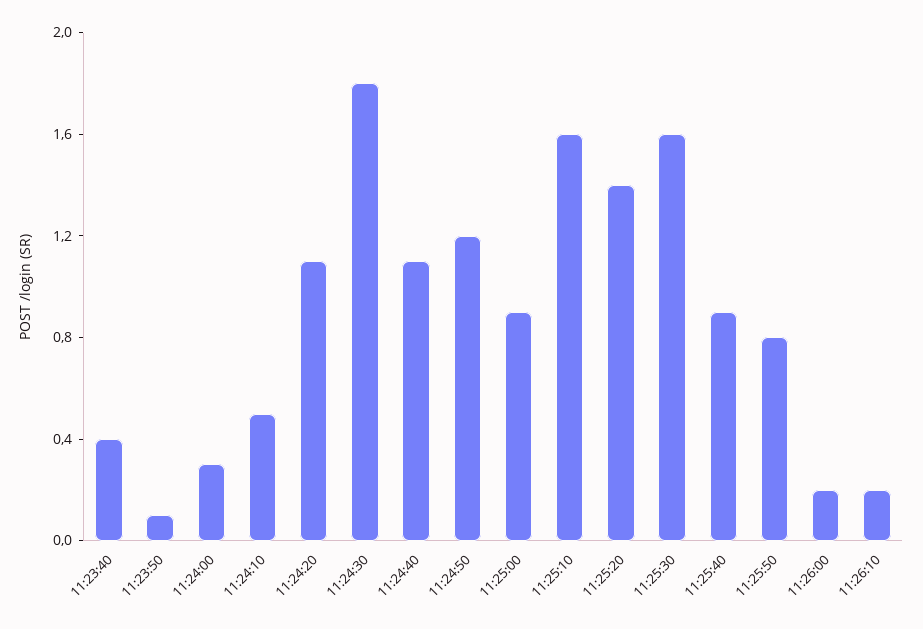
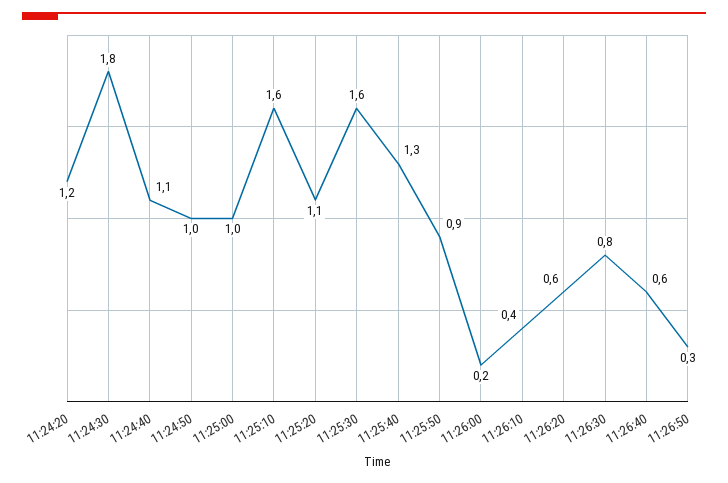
11:23:40: 0.4 -> none
11:23:50: 0.1 -> none
11:24:00: 0.3 -> none
11:24:10: 0.5 -> none
11:24:20: 1.1 -> 1.2
11:24:50: 1.2 -> 1
11:25:00: 0.9 -> 1
11:25:20: 1.4 -> 1.1
11:25:40: 0.9 -> 1.3
11:25:50: 0.8 -> 0.9
11:26:10: 0.2 -> 0.4
11:26:20: none -> 0.6
11:26:30: none -> 0.8
11:26:40: none -> 0.6
11:26:50: none -> 0.3

